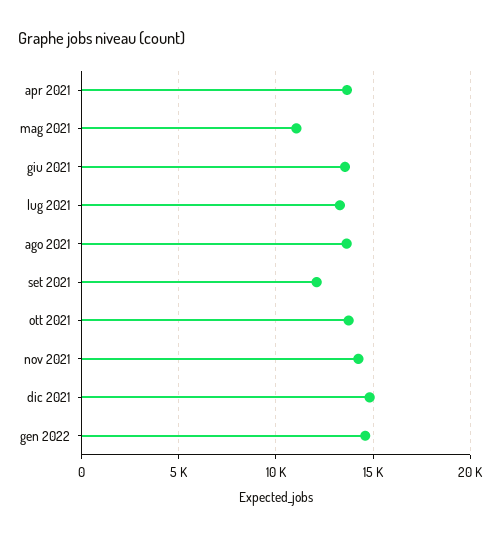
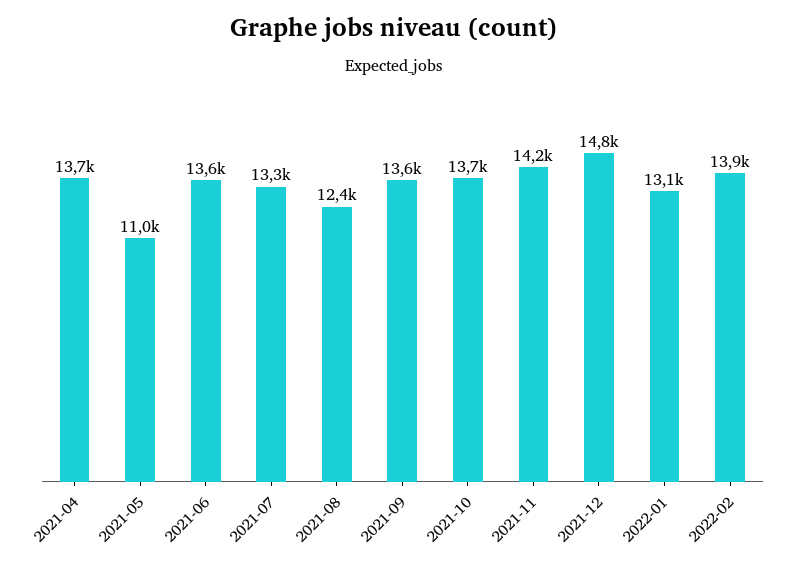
ago 2021: 13500 -> 12400
set 2021: 12000 -> 13600
gen 2022: 14500 -> 13100
2022-02: none -> 13900

